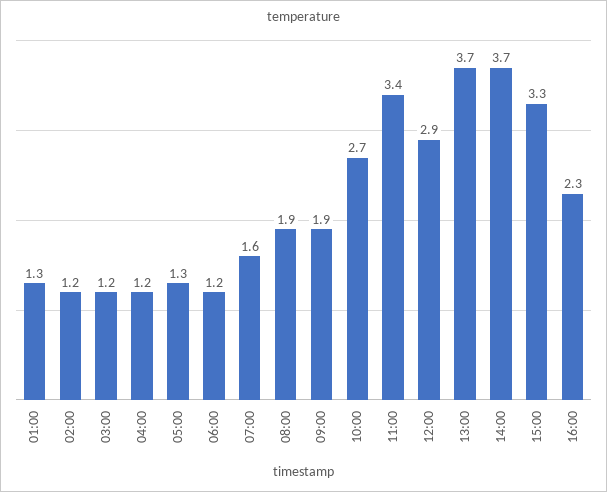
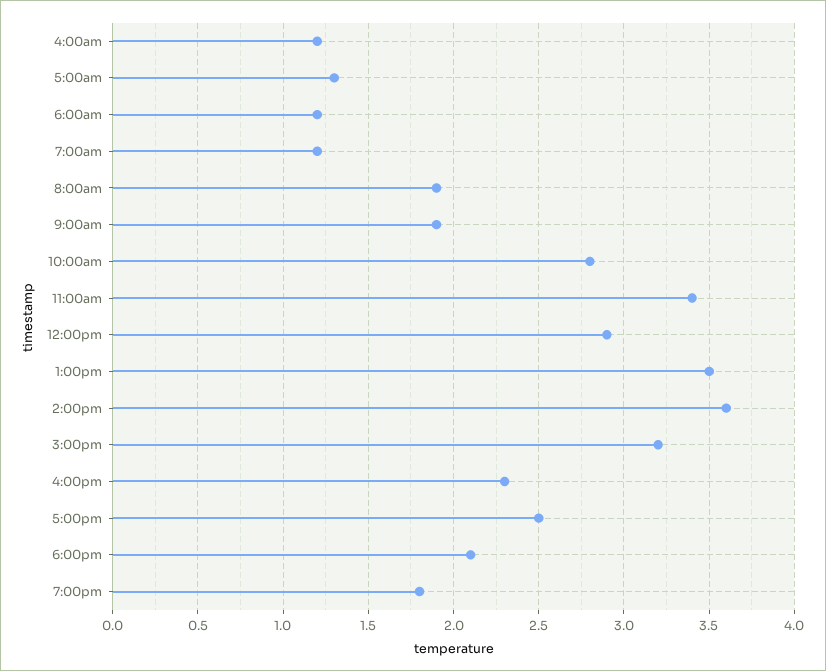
01:00: 1.3 -> none
02:00: 1.2 -> none
03:00: 1.2 -> none
07:00: 1.6 -> 1.2
10:00: 2.7 -> 2.8
13:00: 3.7 -> 3.5
14:00: 3.7 -> 3.6
15:00: 3.3 -> 3.2
5:00pm: none -> 2.5
6:00pm: none -> 2.1
7:00pm: none -> 1.8

